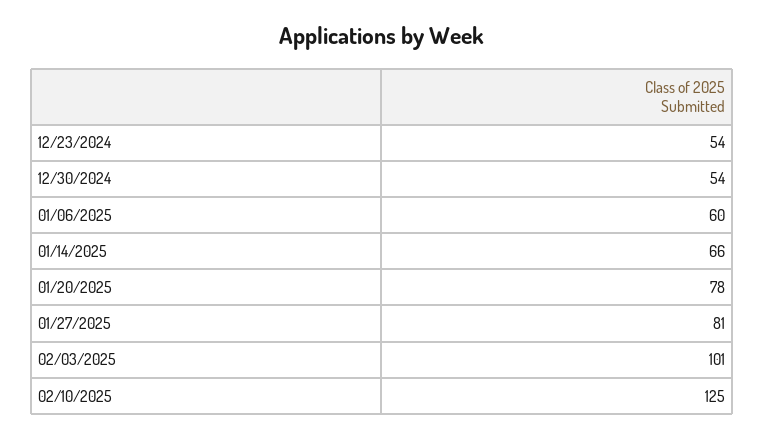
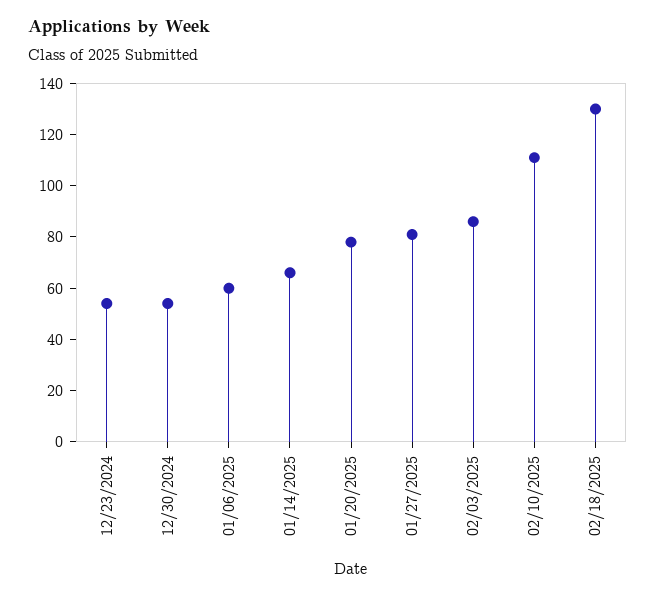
02/03/2025: 101 -> 85
02/10/2025: 125 -> 110
02/18/2025: none -> 130

